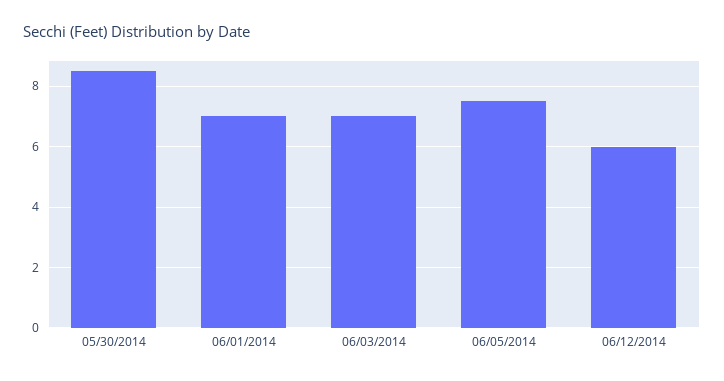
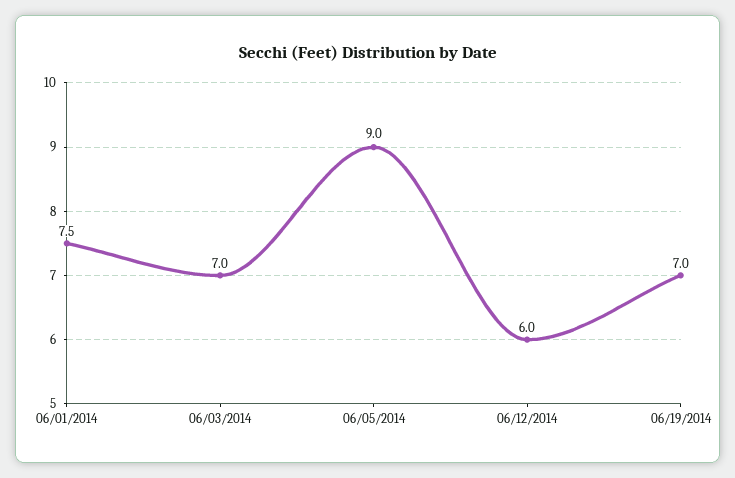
05/30/2014: 8.5 -> none
06/01/2014: 7 -> 7.5
06/05/2014: 7.5 -> 9
06/19/2014: none -> 7

